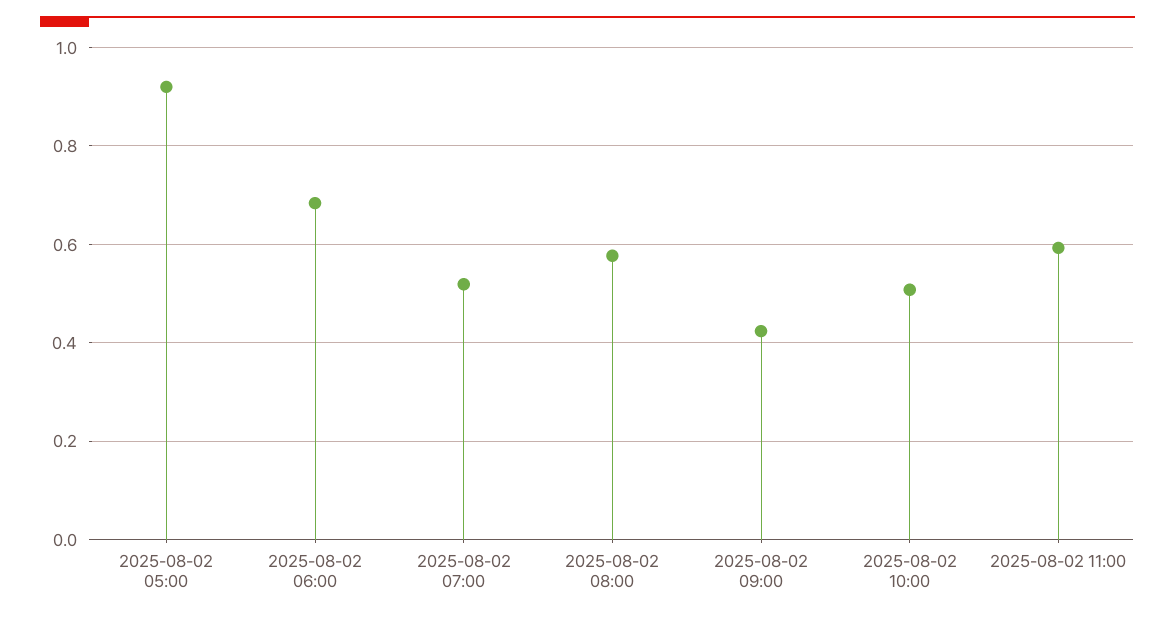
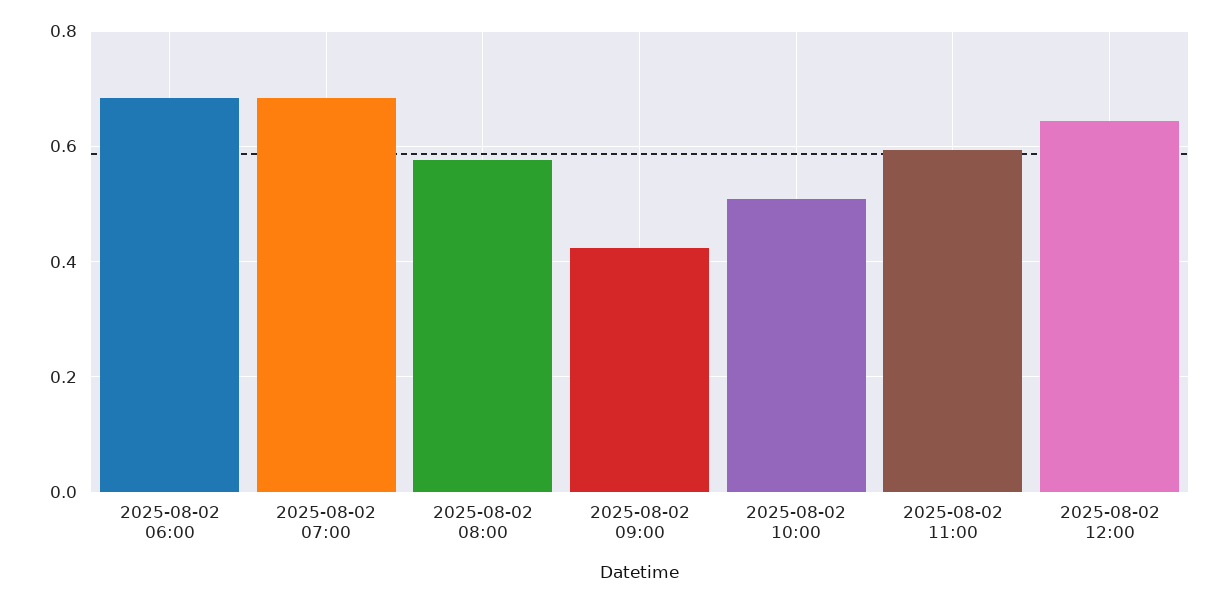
2025-08-02 05:00: 0.92 -> none
2025-08-02 07:00: 0.52 -> 0.68
2025-08-02 12:00: none -> 0.64

